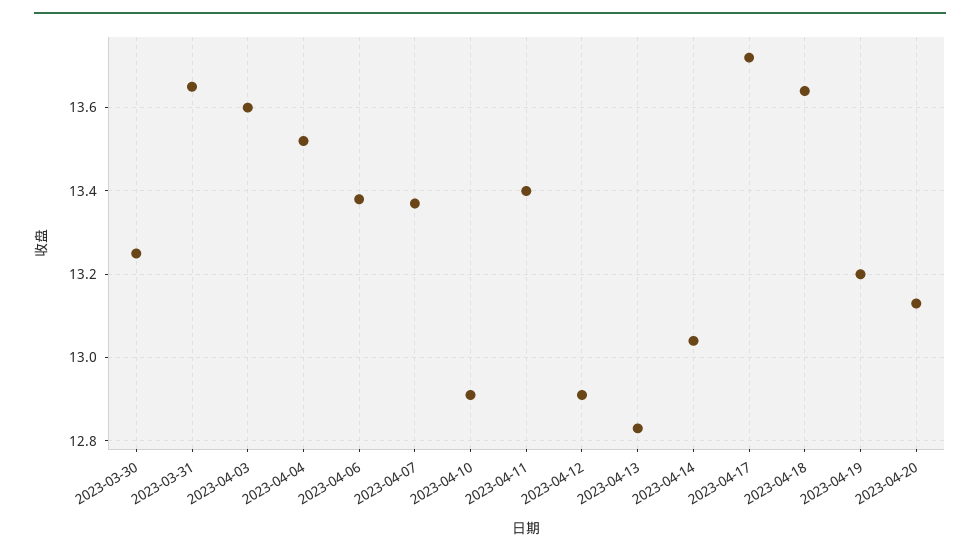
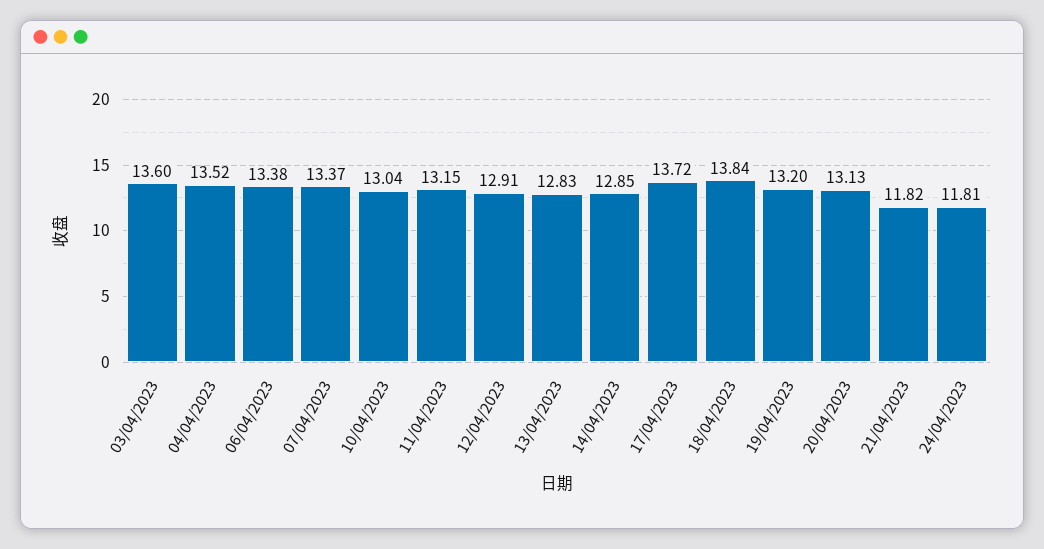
2023-03-30: 13.25 -> none
2023-03-31: 13.65 -> none
2023-04-10: 12.9 -> 13.04
2023-04-11: 13.4 -> 13.15
2023-04-14: 13.05 -> 12.85
2023-04-18: 13.65 -> 13.84
21/04/2023: none -> 11.82
24/04/2023: none -> 11.81

